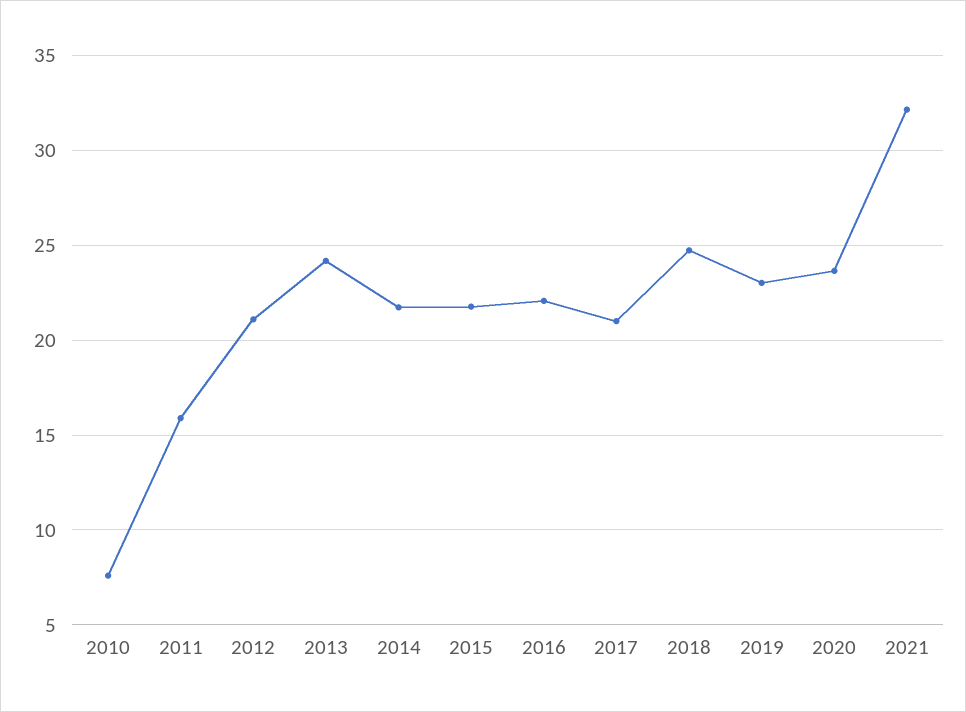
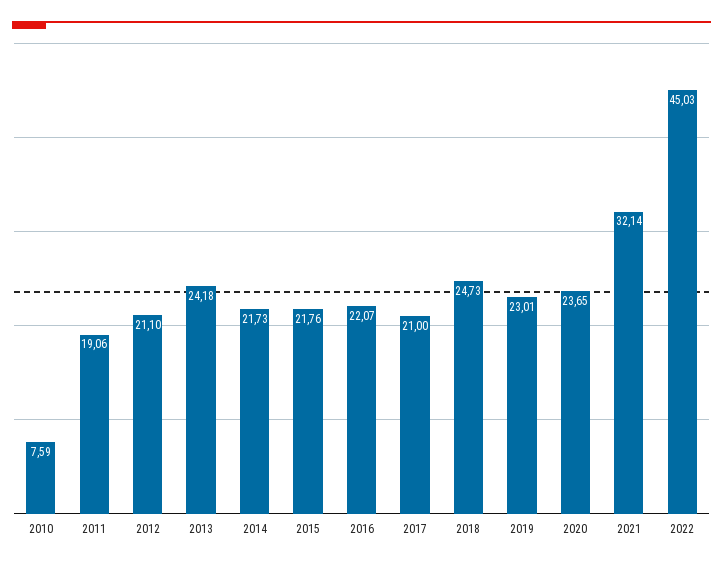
2011: 16 -> 19.06
2022: none -> 45.03

